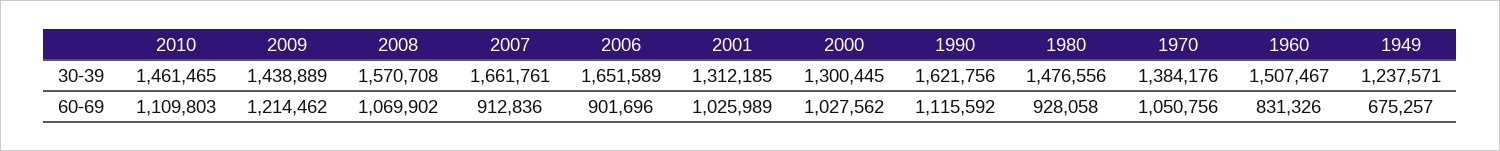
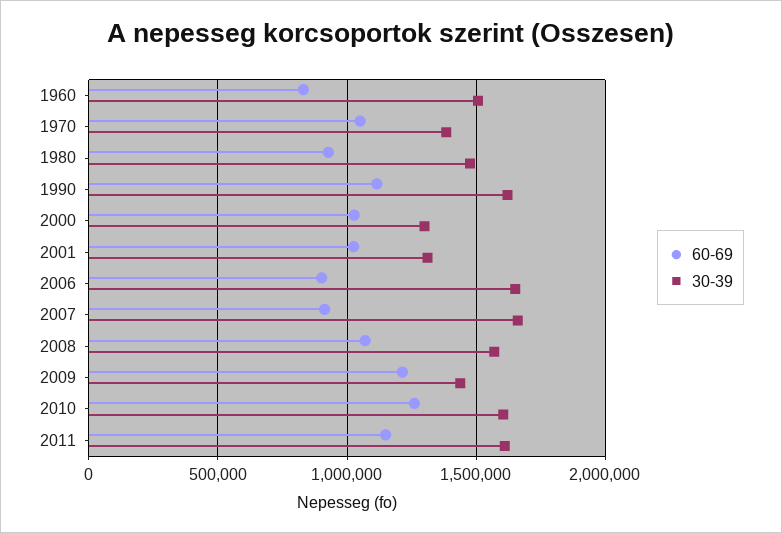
30-39, 2010: 1461465 -> 1600000
30-39, 1949: 1237571 -> none
60-69, 2010: 1109803 -> 1250000
60-69, 1949: 675257 -> none
60-69, 2011: none -> 1150000
30-39, 2011: none -> 1600000

